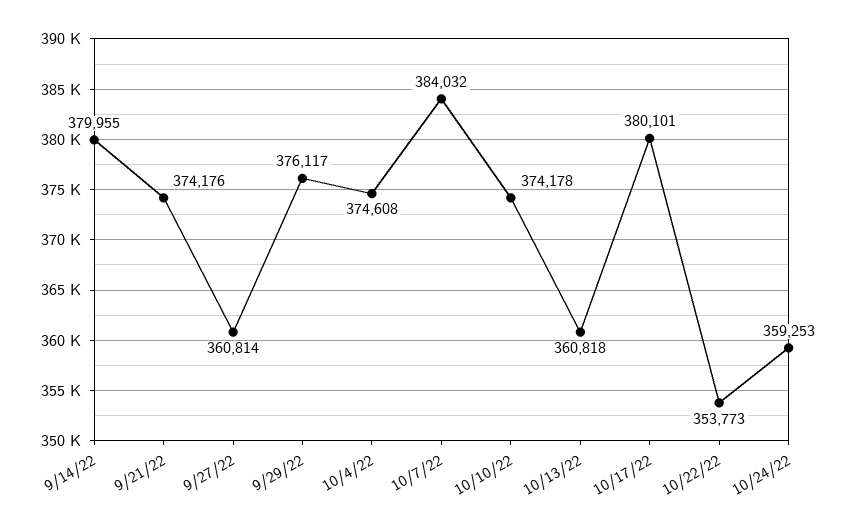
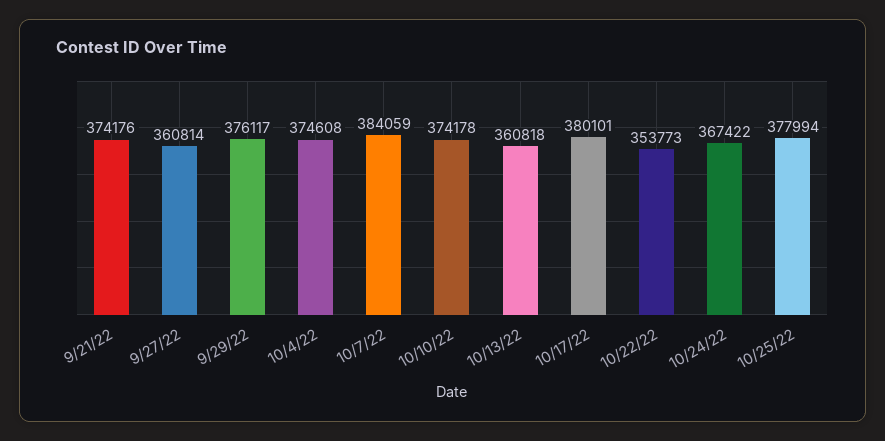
9/14/22: 379955 -> none
10/7/22: 384032 -> 384059
10/24/22: 359253 -> 367422
10/25/22: none -> 377994

